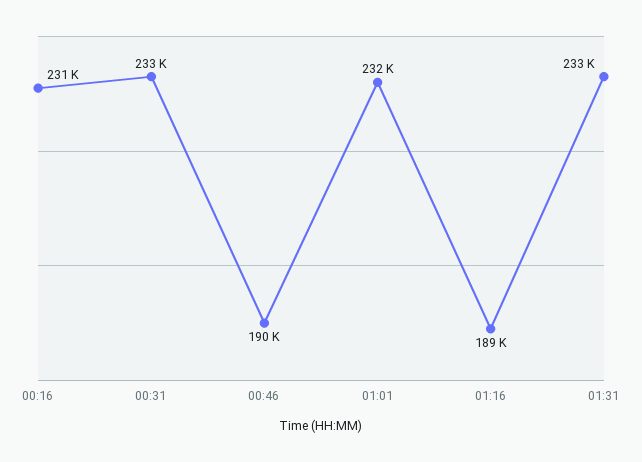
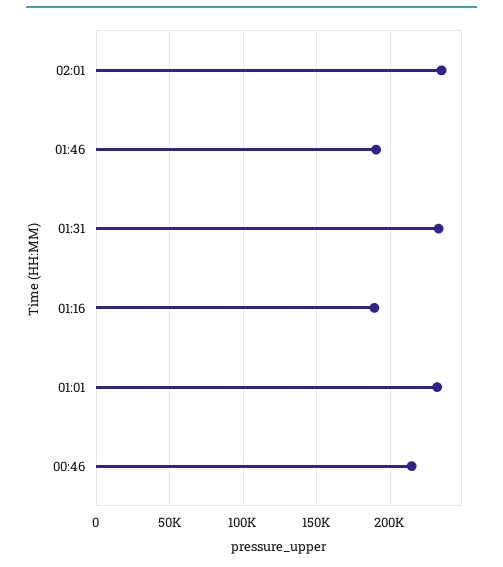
00:16: 231000 -> none
00:31: 233000 -> none
00:46: 190000 -> 215000
02:01: none -> 235000
01:46: none -> 190000

